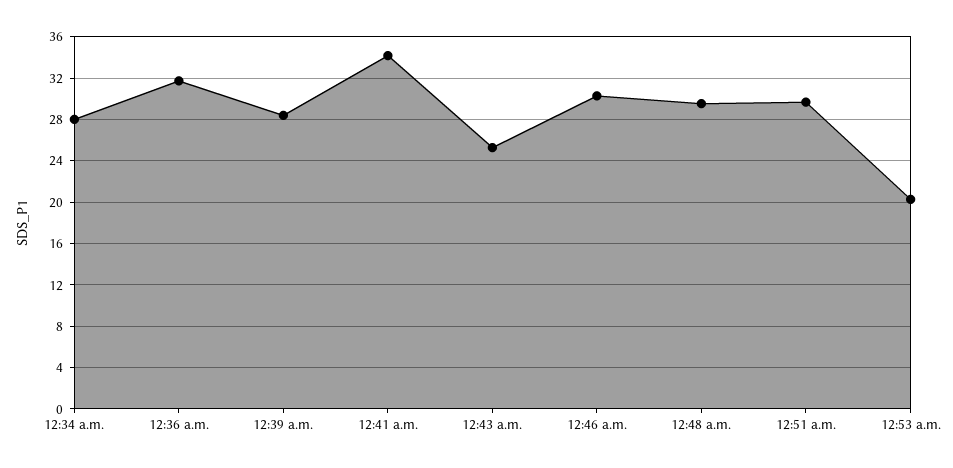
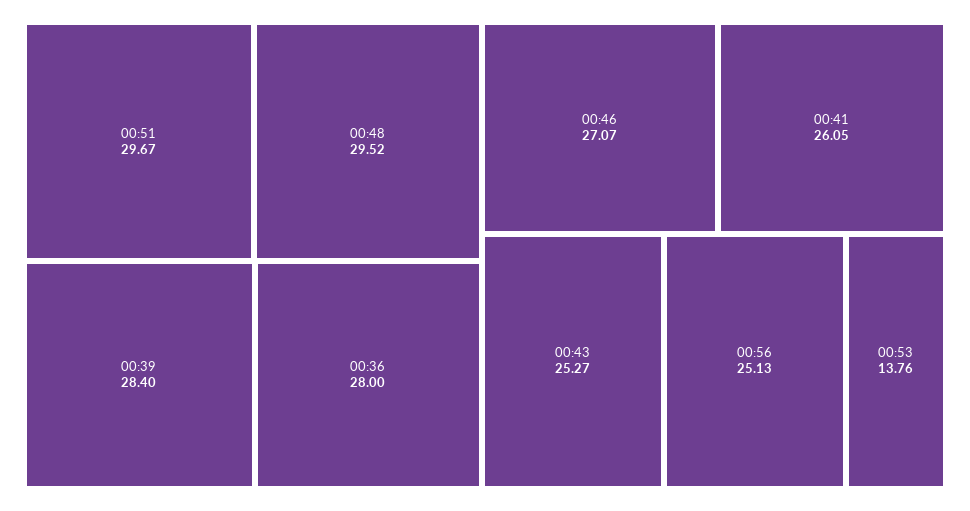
12:34 a.m.: 28 -> none
12:36 a.m.: 32 -> 28
12:41 a.m.: 34 -> 26.05
12:46 a.m.: 30 -> 27.07
12:53 a.m.: 20 -> 13.76
00:56: none -> 25.13

